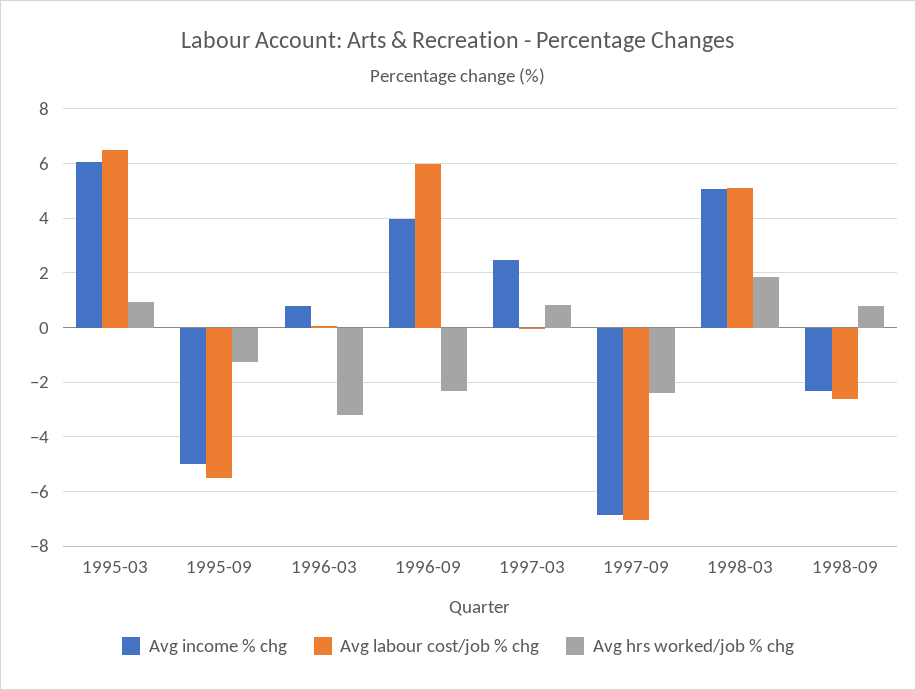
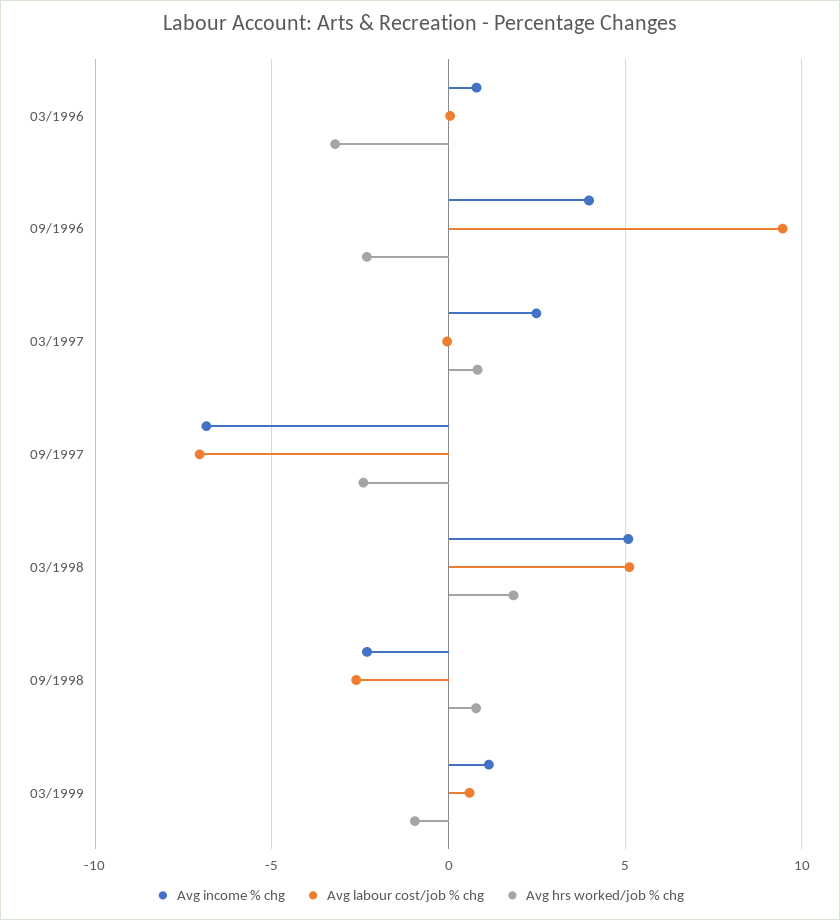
Avg income % chg, 1995-03: 6 -> none
Avg labour cost/job % chg, 1995-03: 6.5 -> none
Avg hrs worked/job % chg, 1995-03: 1 -> none
Avg income % chg, 1995-09: -5 -> none
Avg labour cost/job % chg, 1995-09: -5.5 -> none
Avg hrs worked/job % chg, 1995-09: -1.25 -> none
Avg labour cost/job % chg, 1996-09: 6 -> 9.5
Avg income % chg, 03/1999: none -> 1
Avg labour cost/job % chg, 03/1999: none -> 0.5
Avg hrs worked/job % chg, 03/1999: none -> -1

